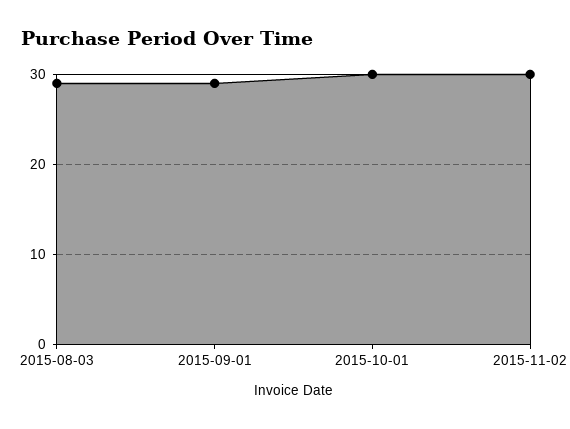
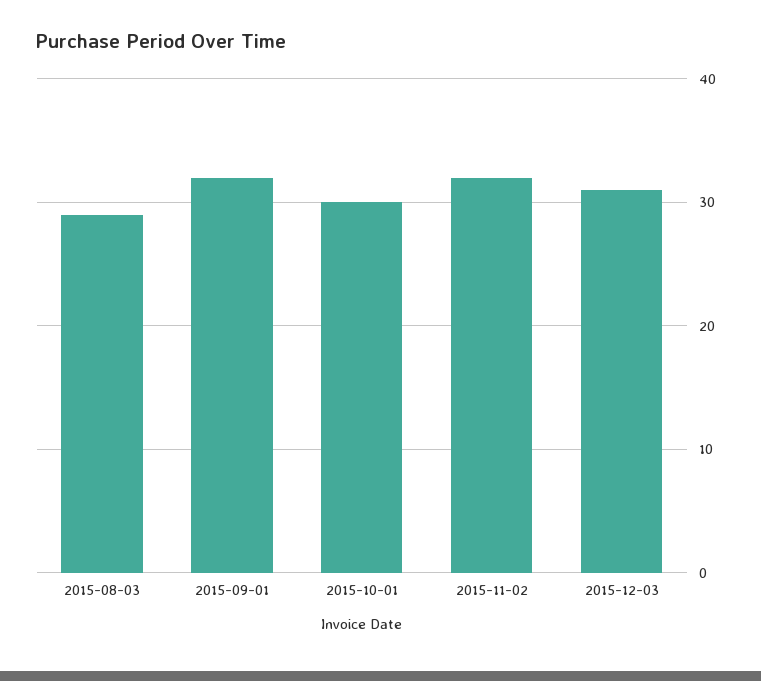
2015-09-01: 29 -> 32
2015-11-02: 30 -> 32
2015-12-03: none -> 31

